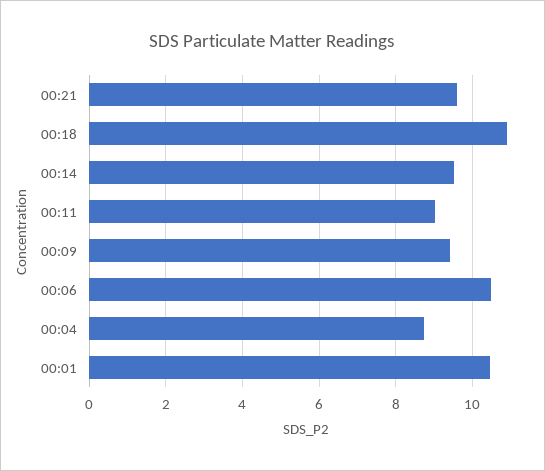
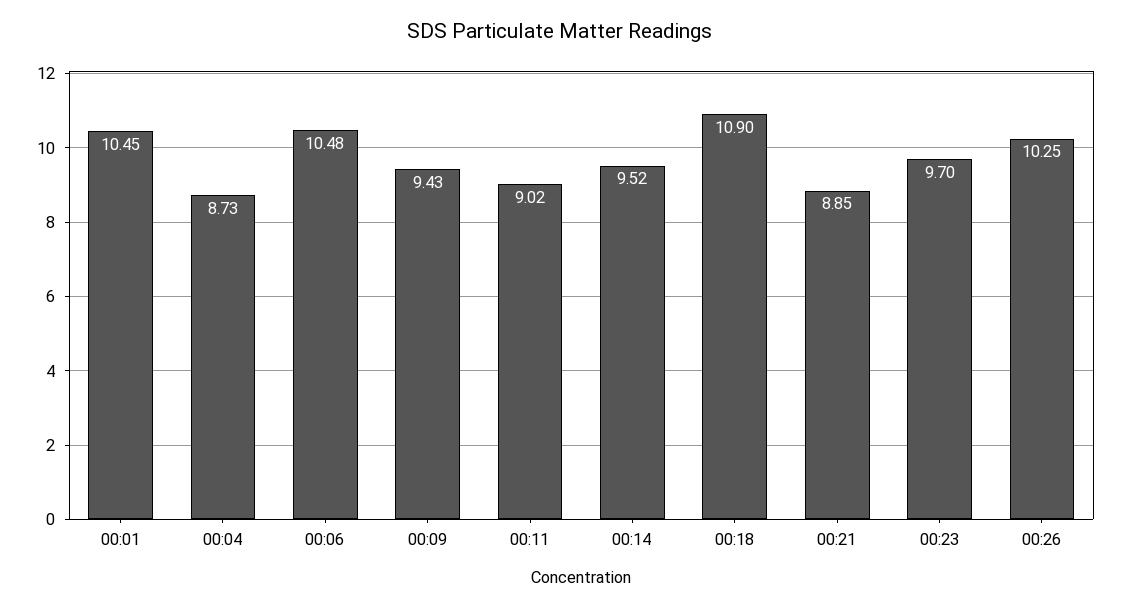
00:21: 9.6 -> 8.85
00:23: none -> 9.7
00:26: none -> 10.25

